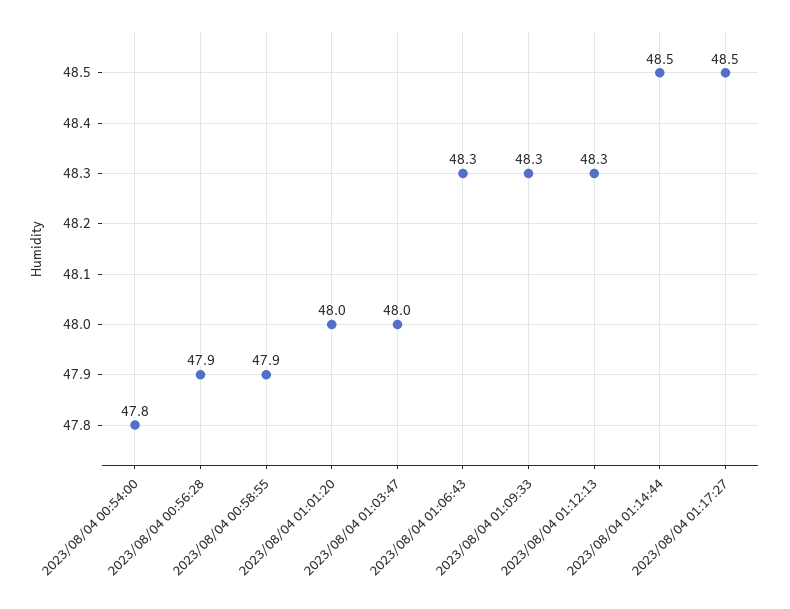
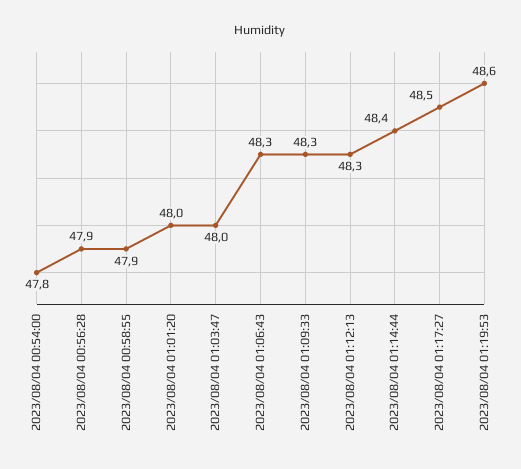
2023/08/04 01:14:44: 48.5 -> 48.4
2023/08/04 01:19:53: none -> 48.6

